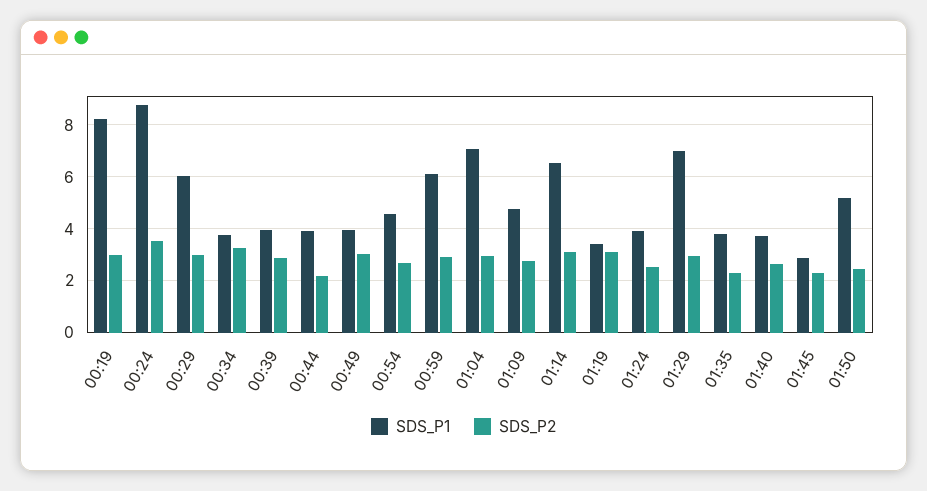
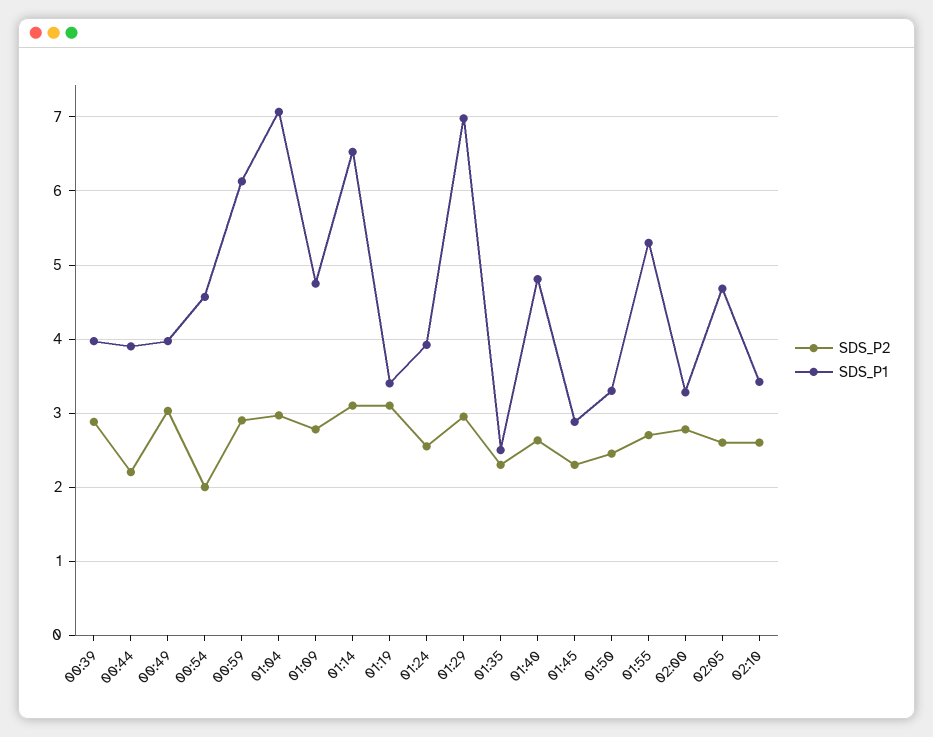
SDS_P1, 00:19: 8.25 -> none
SDS_P2, 00:19: 3 -> none
SDS_P1, 00:24: 8.75 -> none
SDS_P2, 00:24: 3.5 -> none
SDS_P1, 00:29: 6 -> none
SDS_P2, 00:29: 3 -> none
SDS_P1, 00:34: 3.75 -> none
SDS_P2, 00:34: 3.25 -> none
SDS_P2, 00:54: 2.75 -> 2
SDS_P1, 01:35: 3.75 -> 2.5
SDS_P1, 01:40: 3.75 -> 4.8
SDS_P1, 01:50: 5.25 -> 3.3
SDS_P2, 01:55: none -> 2.7
SDS_P1, 01:55: none -> 5.3
SDS_P2, 02:00: none -> 2.8
SDS_P1, 02:00: none -> 3.3
SDS_P2, 02:05: none -> 2.6
SDS_P1, 02:05: none -> 4.7
SDS_P2, 02:10: none -> 2.6
SDS_P1, 02:10: none -> 3.4

